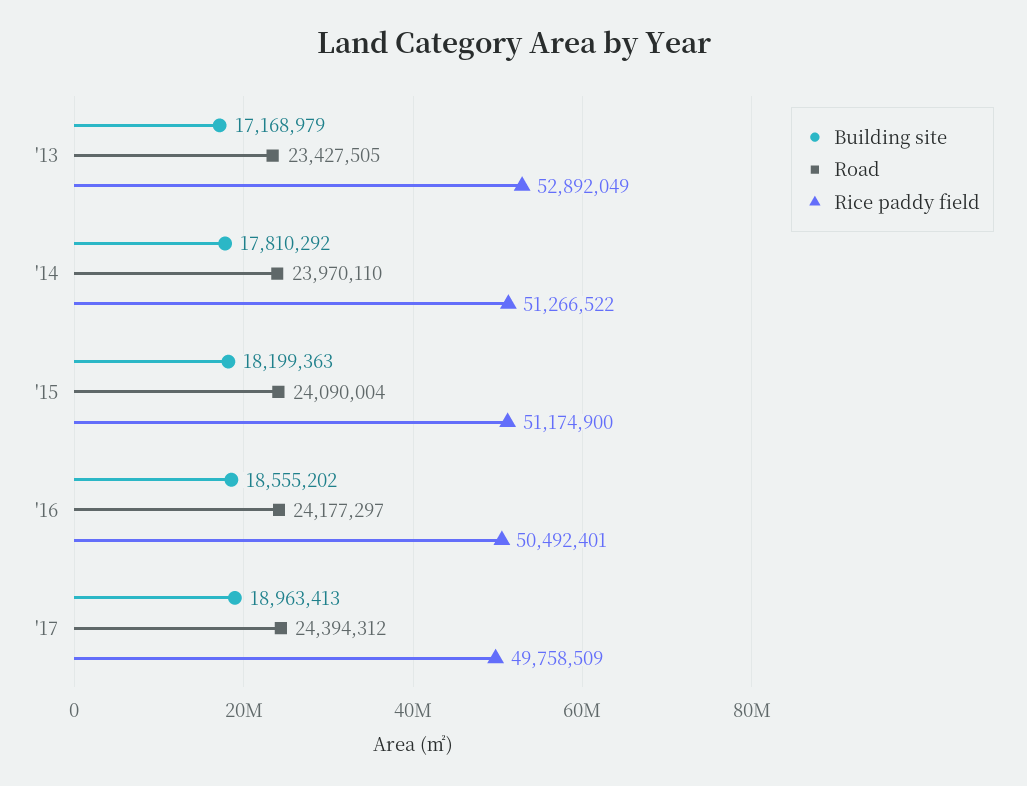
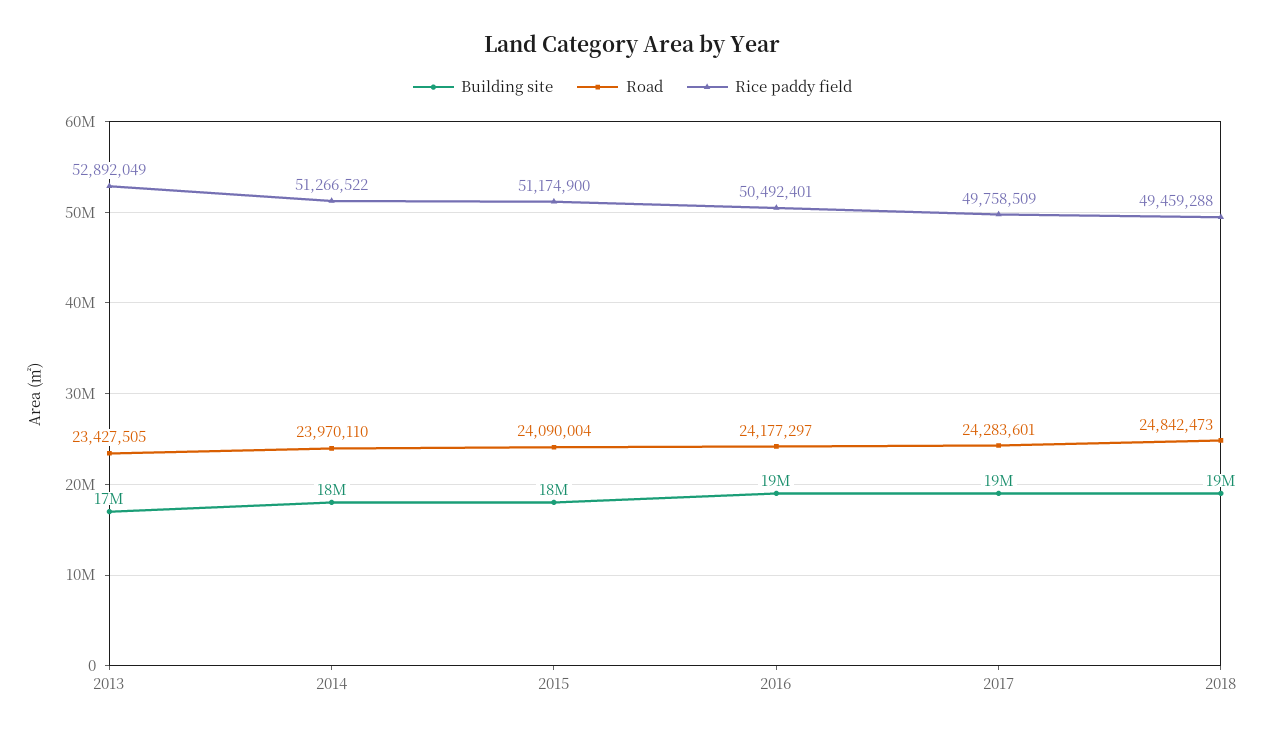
Road, '17: 24394312 -> 24283601
Building site, 2018: none -> 19000000
Road, 2018: none -> 24842473
Rice paddy field, 2018: none -> 49459288

